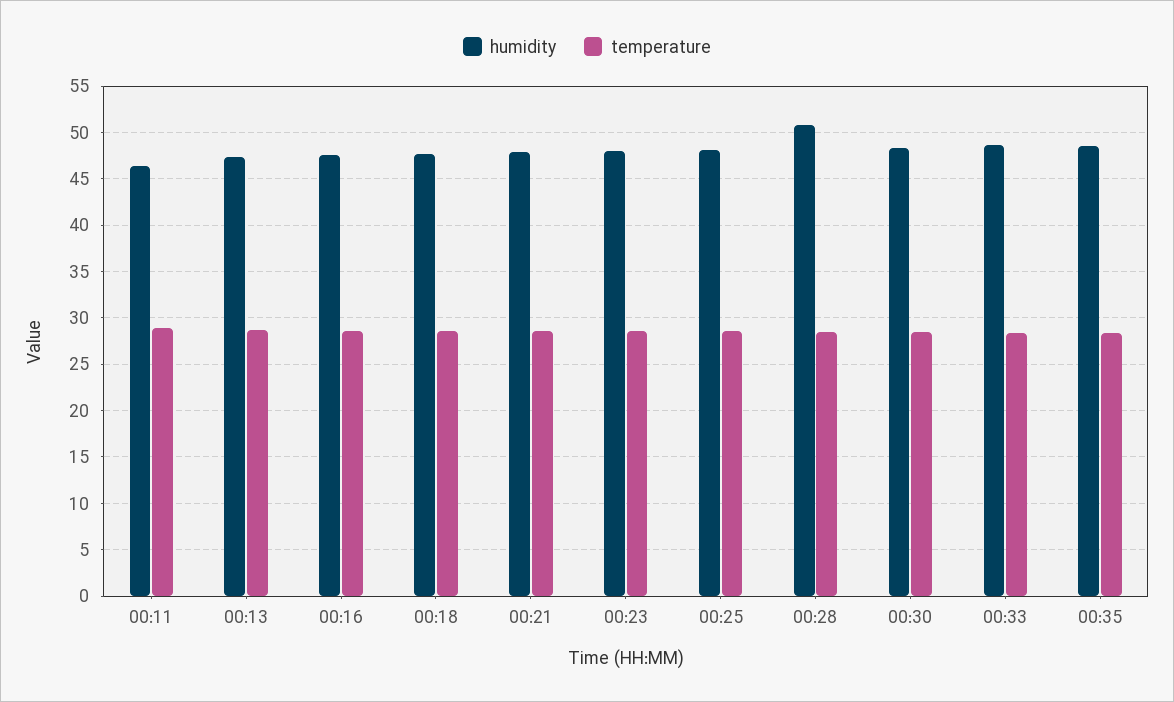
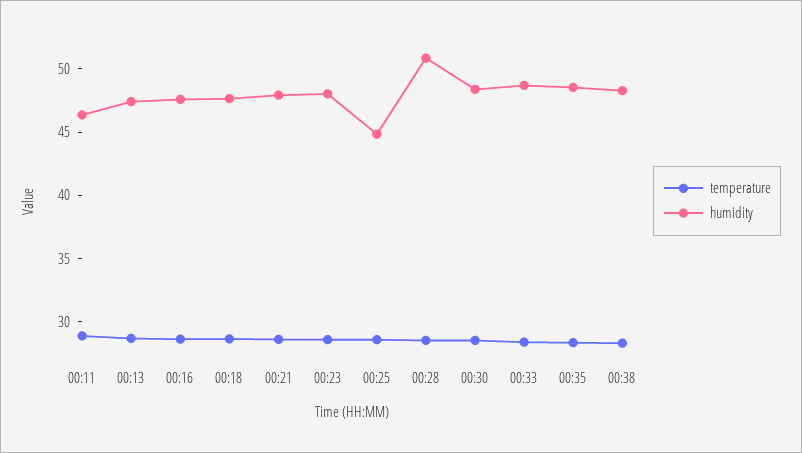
humidity, 00:25: 48 -> 45
temperature, 00:38: none -> 28
humidity, 00:38: none -> 48

